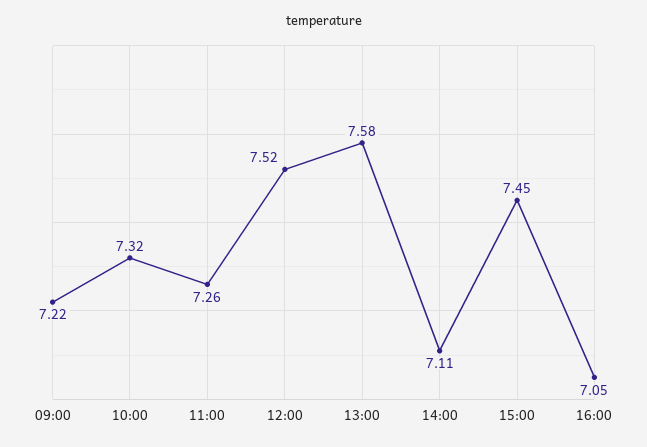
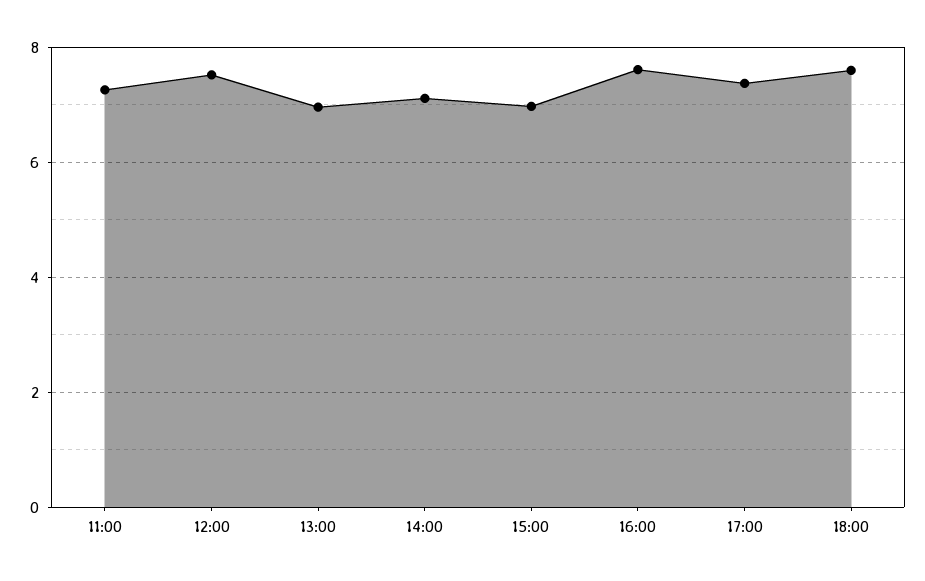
09:00: 7.22 -> none
10:00: 7.32 -> none
13:00: 7.58 -> 7
15:00: 7.45 -> 7
16:00: 7.05 -> 7.6
17:00: none -> 7.4
18:00: none -> 7.6

